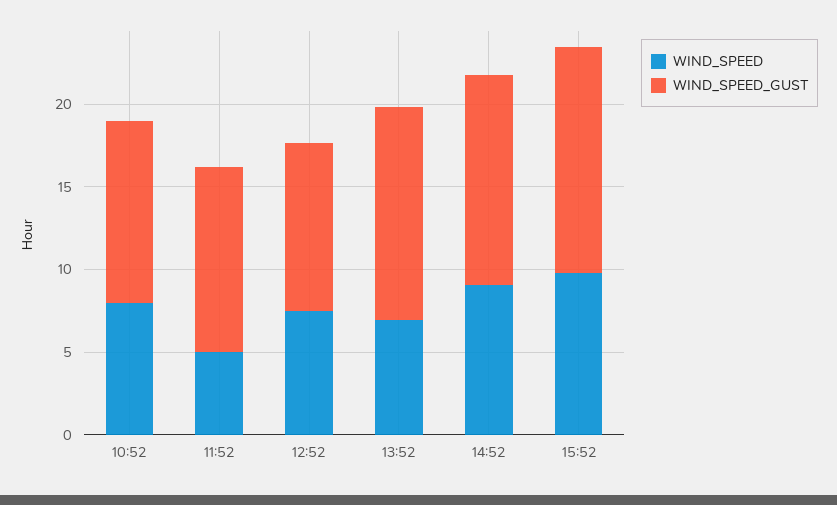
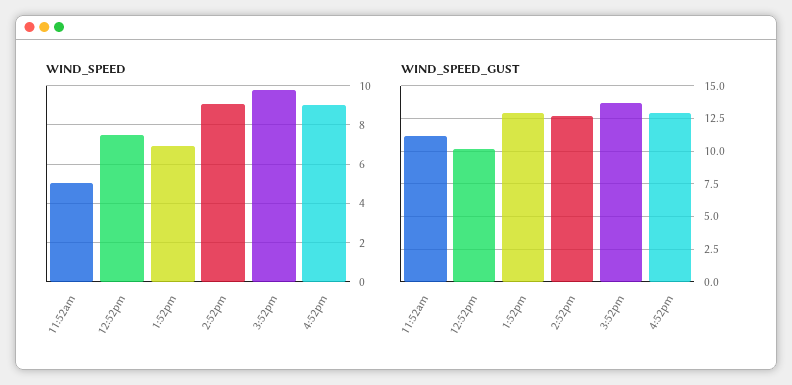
WIND_SPEED, 10:52: 8 -> none
WIND_SPEED_GUST, 10:52: 11 -> none
WIND_SPEED, 4:52pm: none -> 9
WIND_SPEED_GUST, 4:52pm: none -> 13

